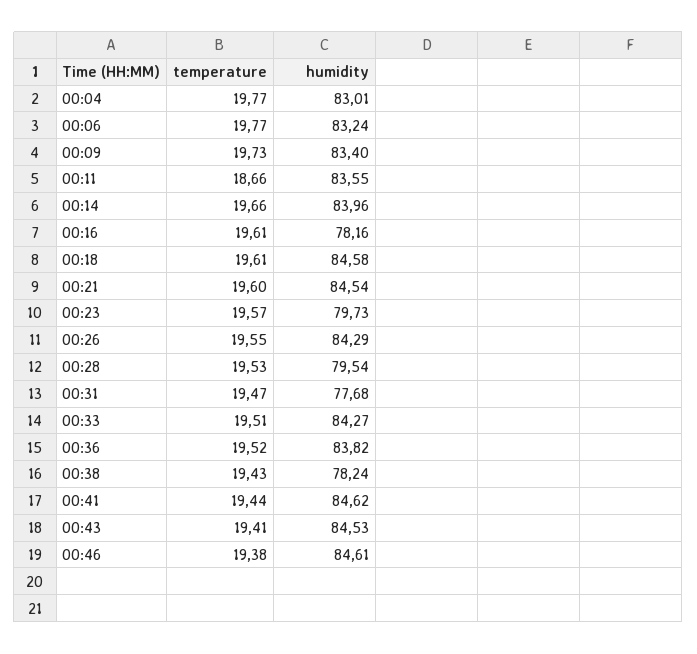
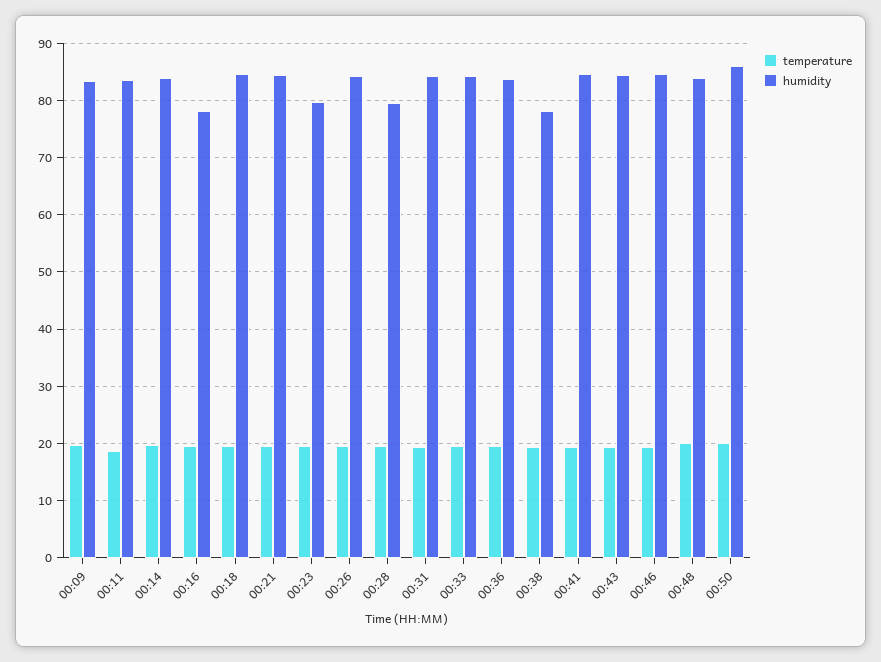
temperature, 00:04: 19.77 -> none
humidity, 00:04: 83.01 -> none
temperature, 00:06: 19.77 -> none
humidity, 00:06: 83.24 -> none
humidity, 00:31: 77.68 -> 84
temperature, 00:48: none -> 20
humidity, 00:48: none -> 84
temperature, 00:50: none -> 20
humidity, 00:50: none -> 86

